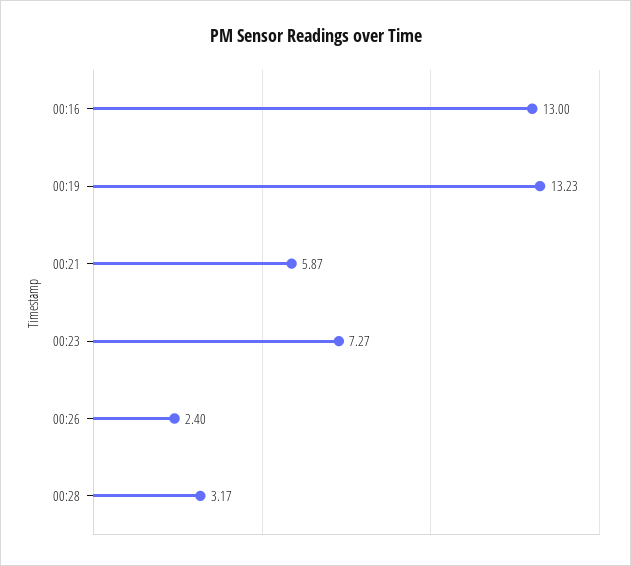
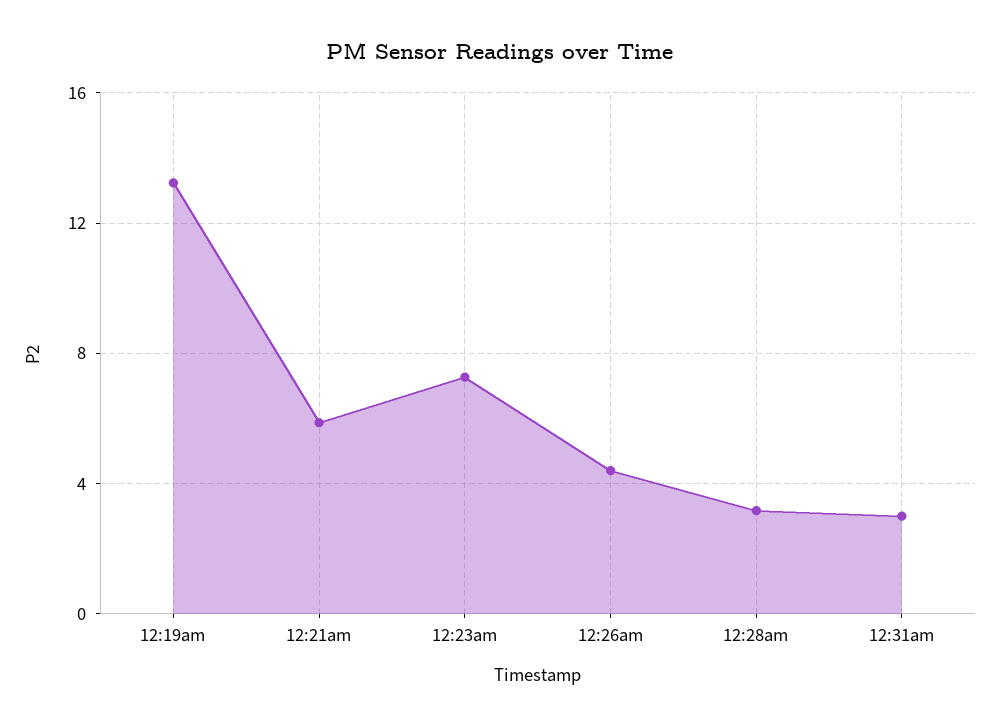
00:16: 13 -> none
00:26: 2.4 -> 4.5
12:31am: none -> 3

